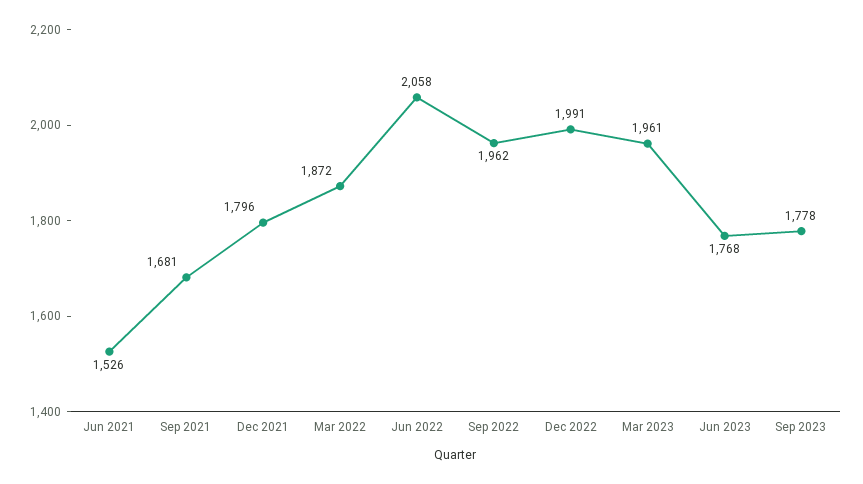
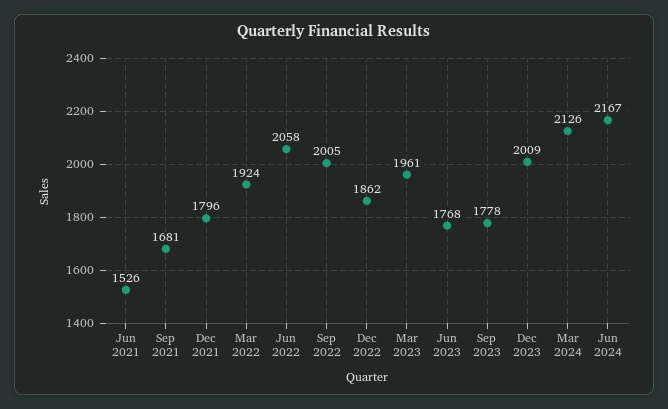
Mar 2022: 1872 -> 1924
Sep 2022: 1962 -> 2005
Dec 2022: 1991 -> 1862
Dec 2023: none -> 2009
Mar 2024: none -> 2126
Jun 2024: none -> 2167

